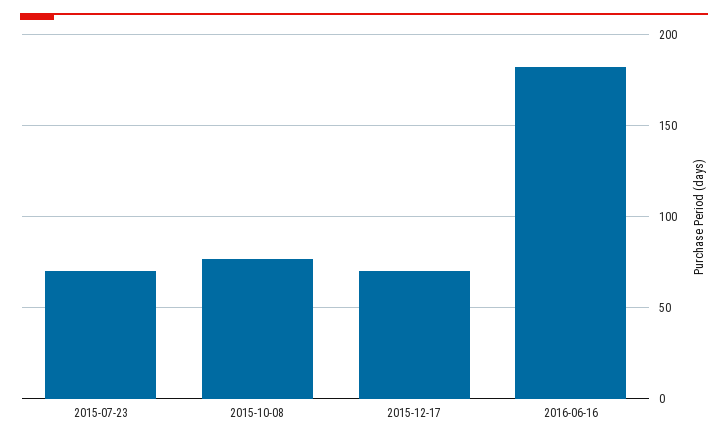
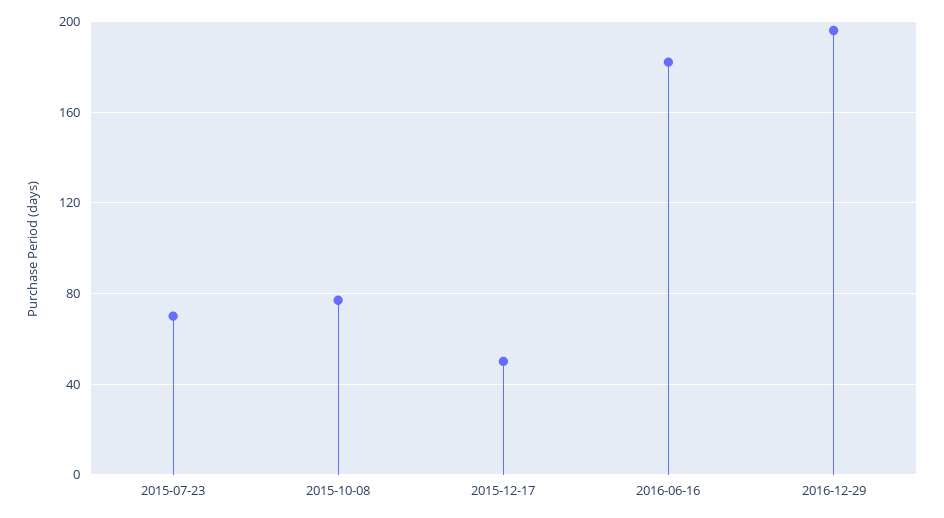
2015-12-17: 70 -> 50
2016-12-29: none -> 195

